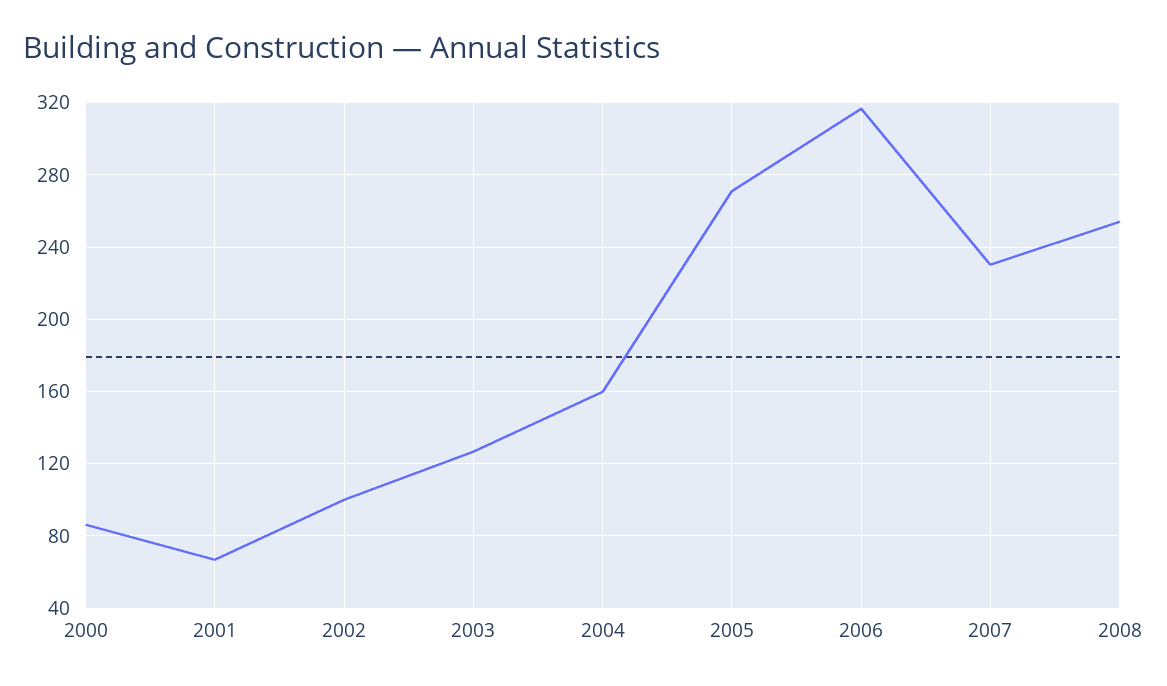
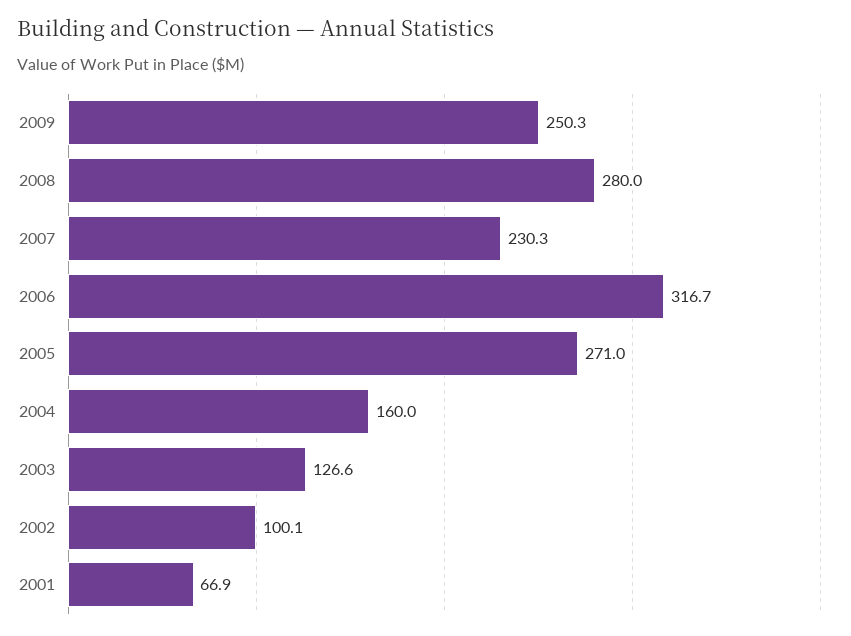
2000: 85 -> none
2008: 255 -> 280
2009: none -> 250.3

